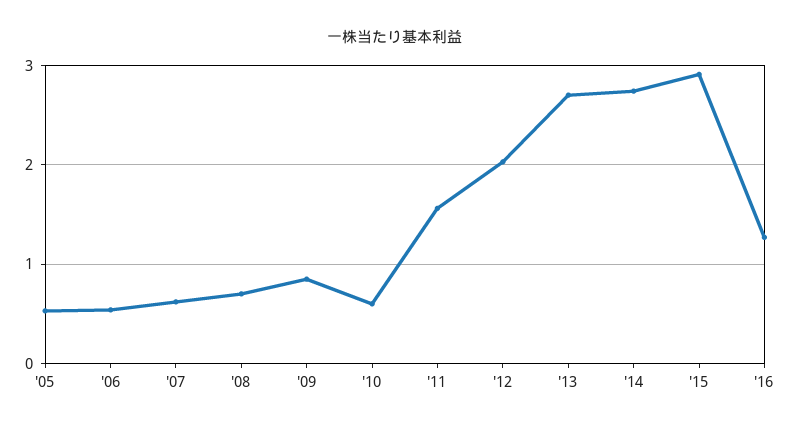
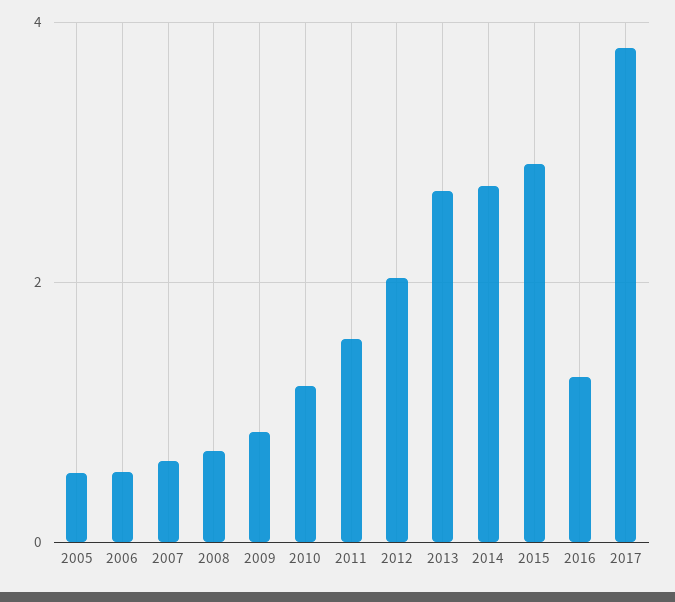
'10: 0.6 -> 1.2
2017: none -> 3.8

